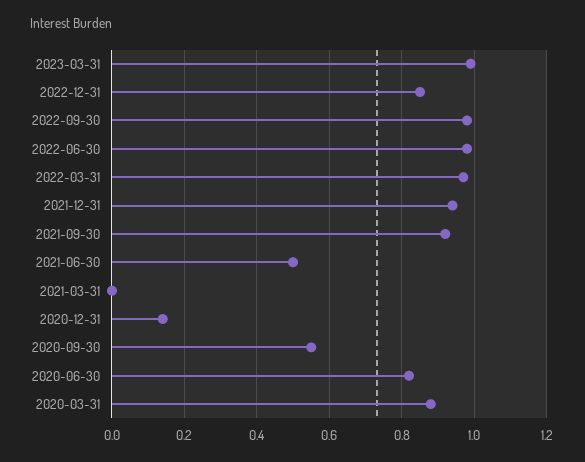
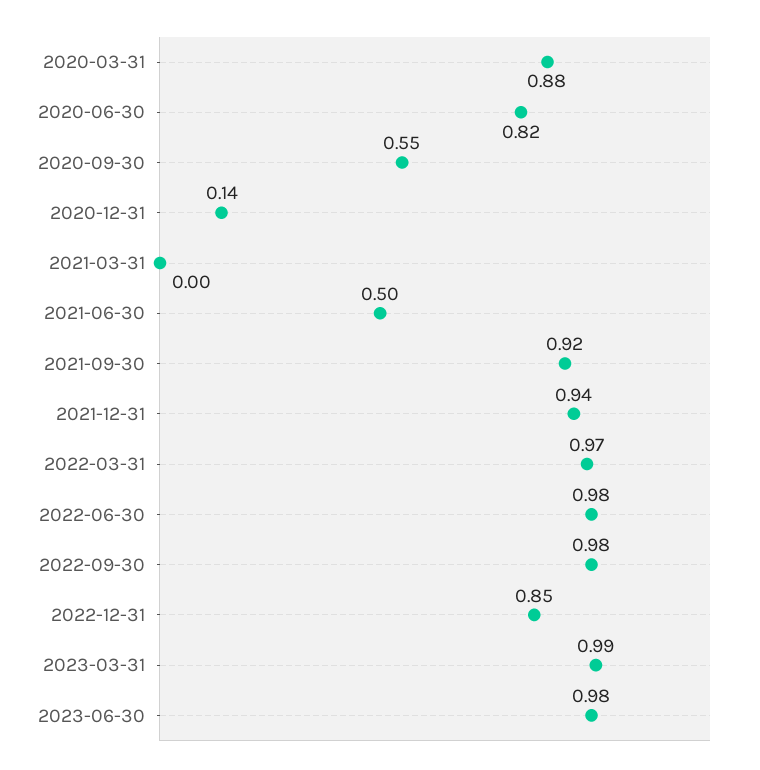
2023-06-30: none -> 0.98

